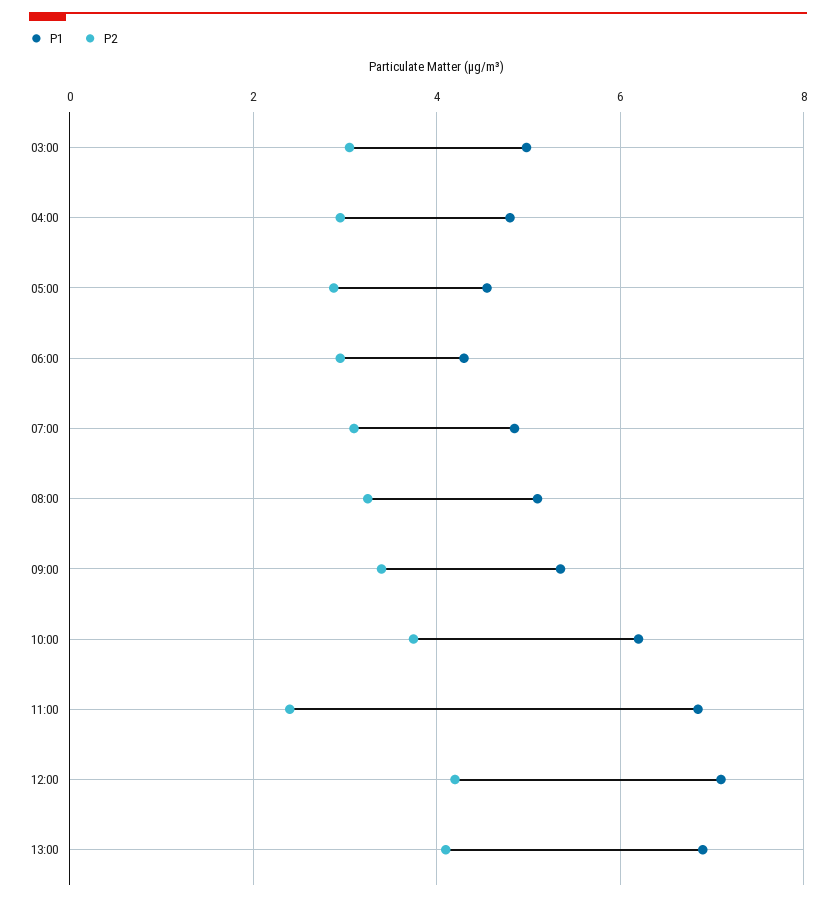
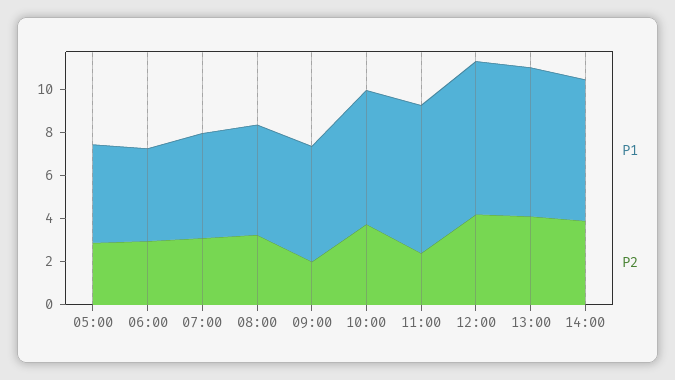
P1, 03:00: 5 -> none
P2, 03:00: 3 -> none
P1, 04:00: 4.8 -> none
P2, 04:00: 3 -> none
P2, 09:00: 3.4 -> 2
P1, 14:00: none -> 6.5
P2, 14:00: none -> 4

